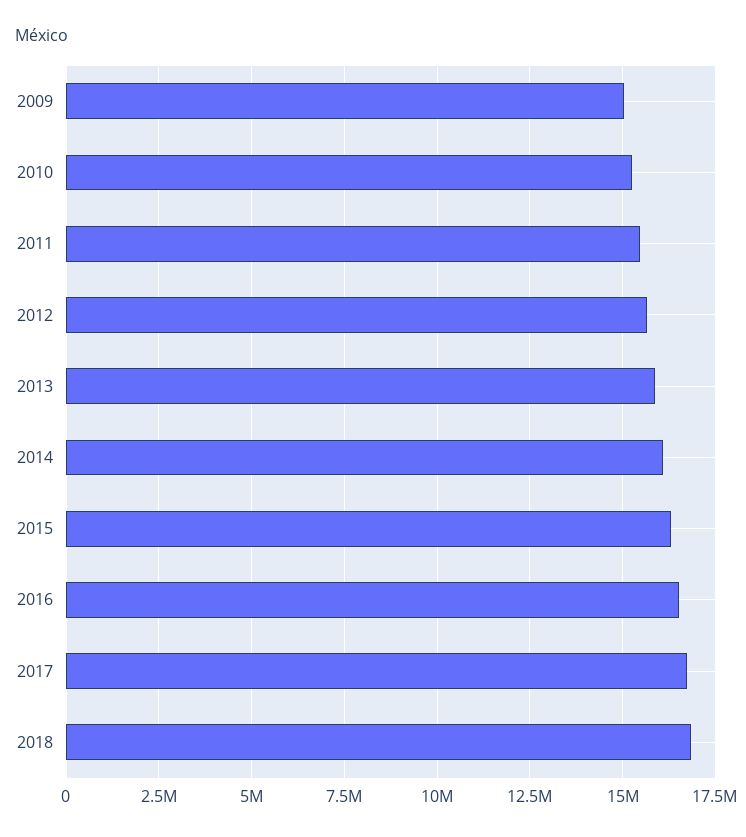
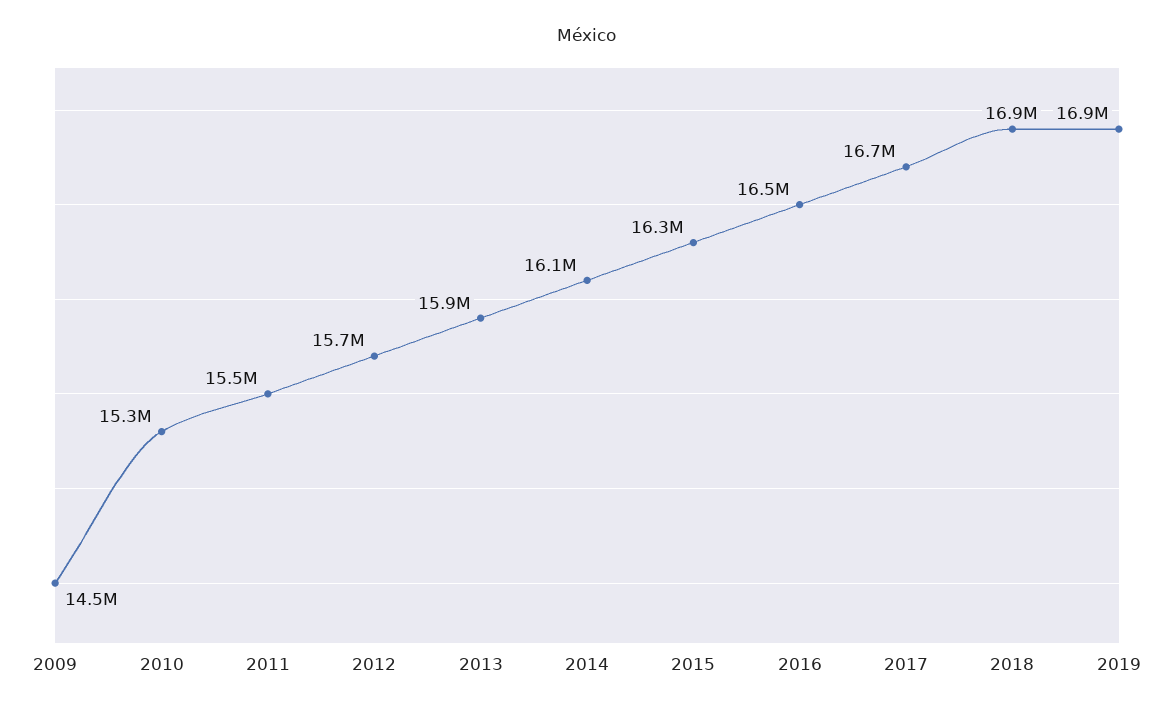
2009: 15000000 -> 14500000
2019: none -> 16900000

